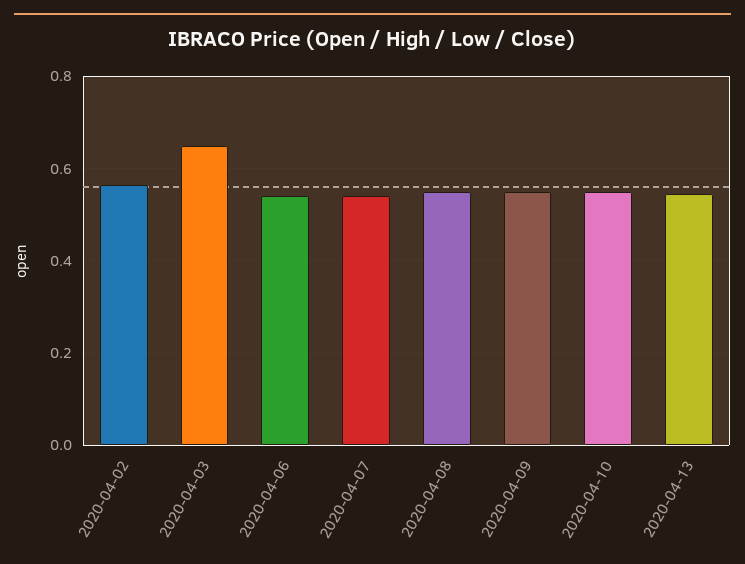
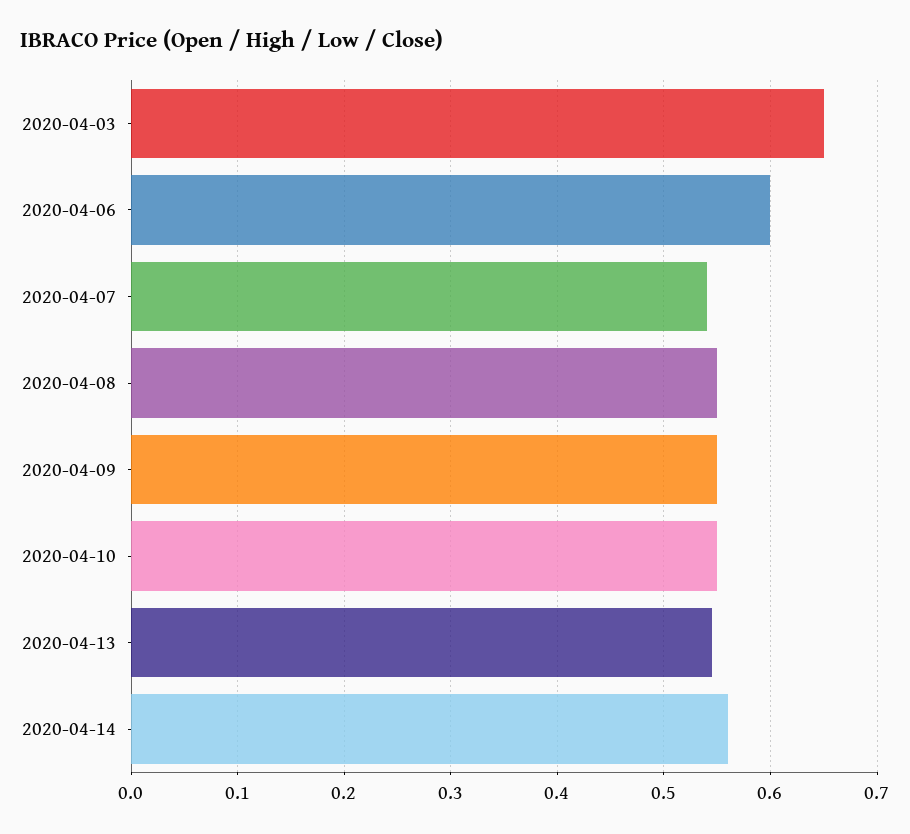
2020-04-02: 0.56 -> none
2020-04-06: 0.54 -> 0.6
2020-04-14: none -> 0.56

